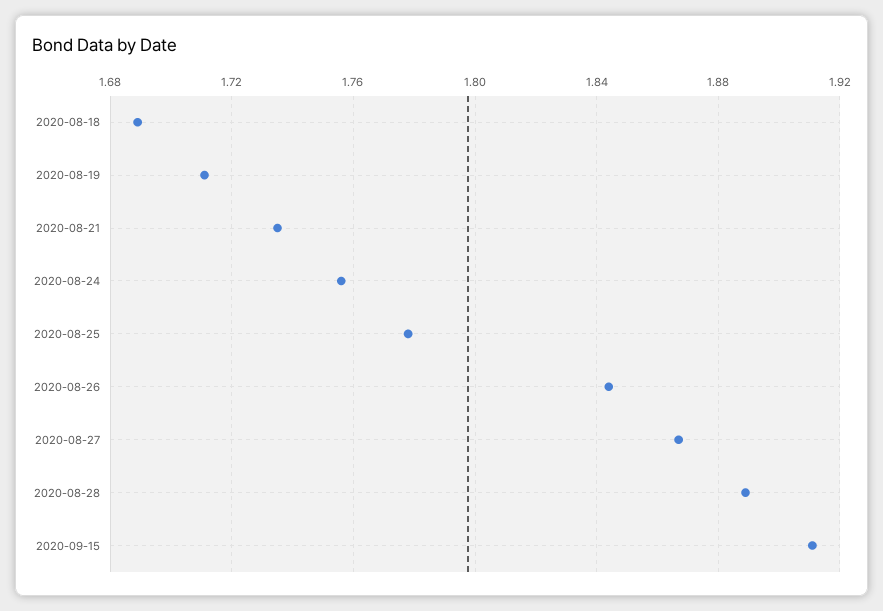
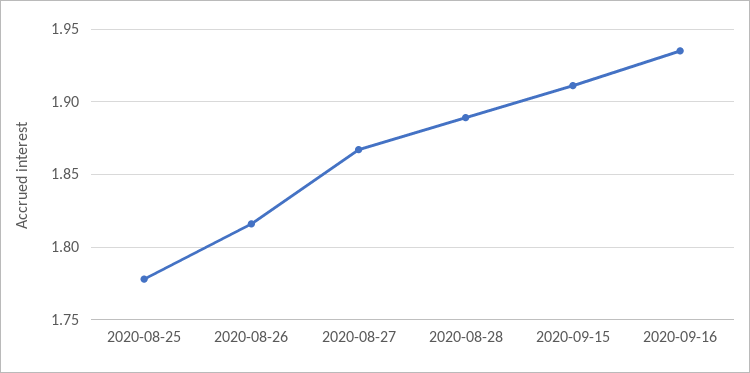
2020-08-18: 1.69 -> none
2020-08-19: 1.71 -> none
2020-08-21: 1.735 -> none
2020-08-24: 1.755 -> none
2020-08-26: 1.845 -> 1.815
2020-09-16: none -> 1.935

